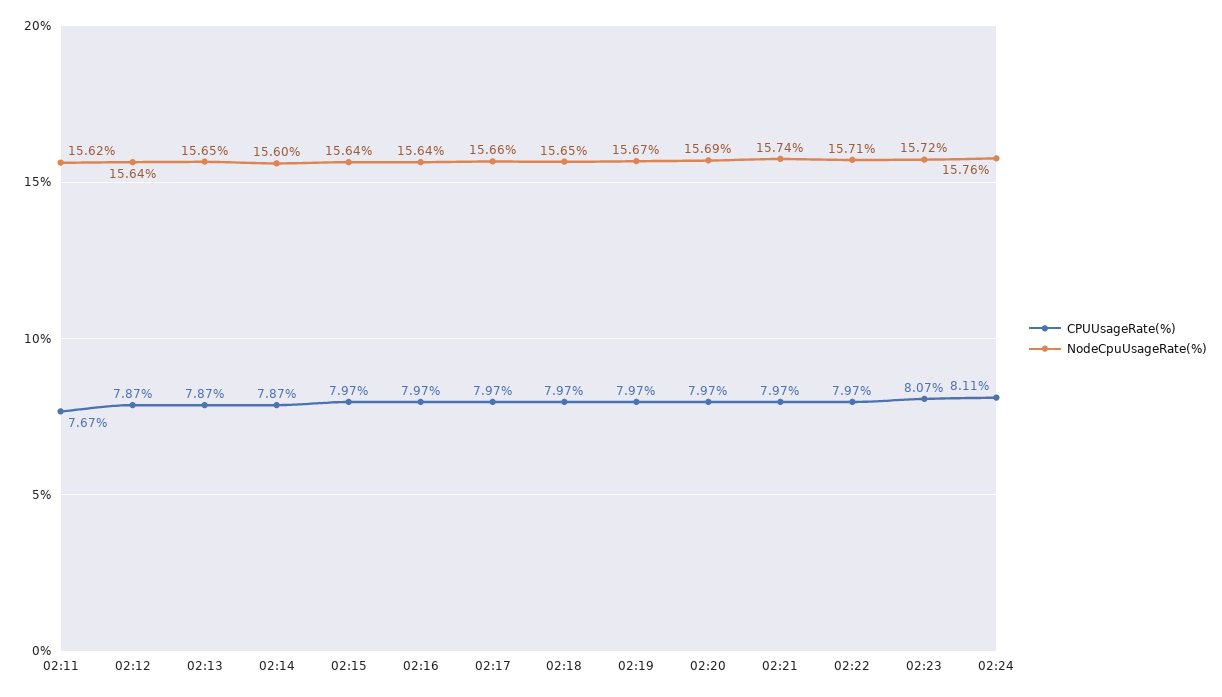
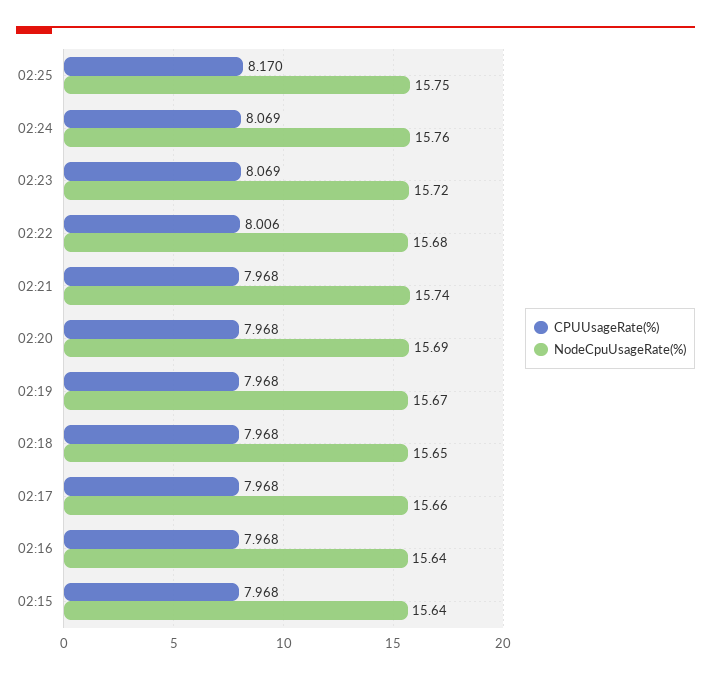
CPUUsageRate(%), 02:11: 7.67 -> none
NodeCpuUsageRate(%), 02:11: 15.62 -> none
CPUUsageRate(%), 02:12: 7.87 -> none
NodeCpuUsageRate(%), 02:12: 15.64 -> none
CPUUsageRate(%), 02:13: 7.87 -> none
NodeCpuUsageRate(%), 02:13: 15.65 -> none
CPUUsageRate(%), 02:14: 7.87 -> none
NodeCpuUsageRate(%), 02:14: 15.6 -> none
CPUUsageRate(%), 02:22: 7.97 -> 8.006
NodeCpuUsageRate(%), 02:22: 15.71 -> 15.68
CPUUsageRate(%), 02:24: 8.11 -> 8.069
CPUUsageRate(%), 02:25: none -> 8.17
NodeCpuUsageRate(%), 02:25: none -> 15.75

